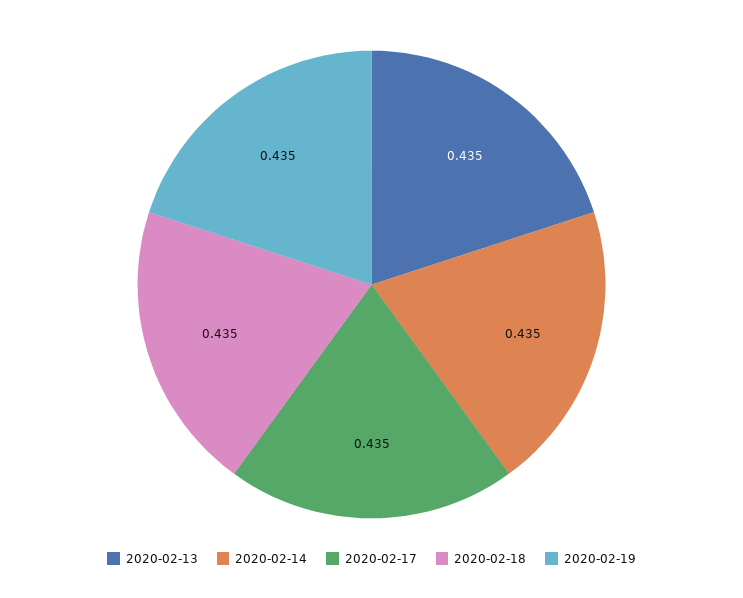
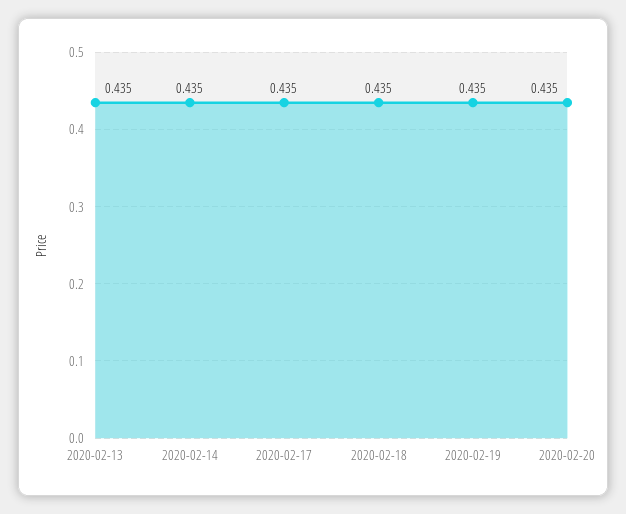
2020-02-20: none -> 0.435

